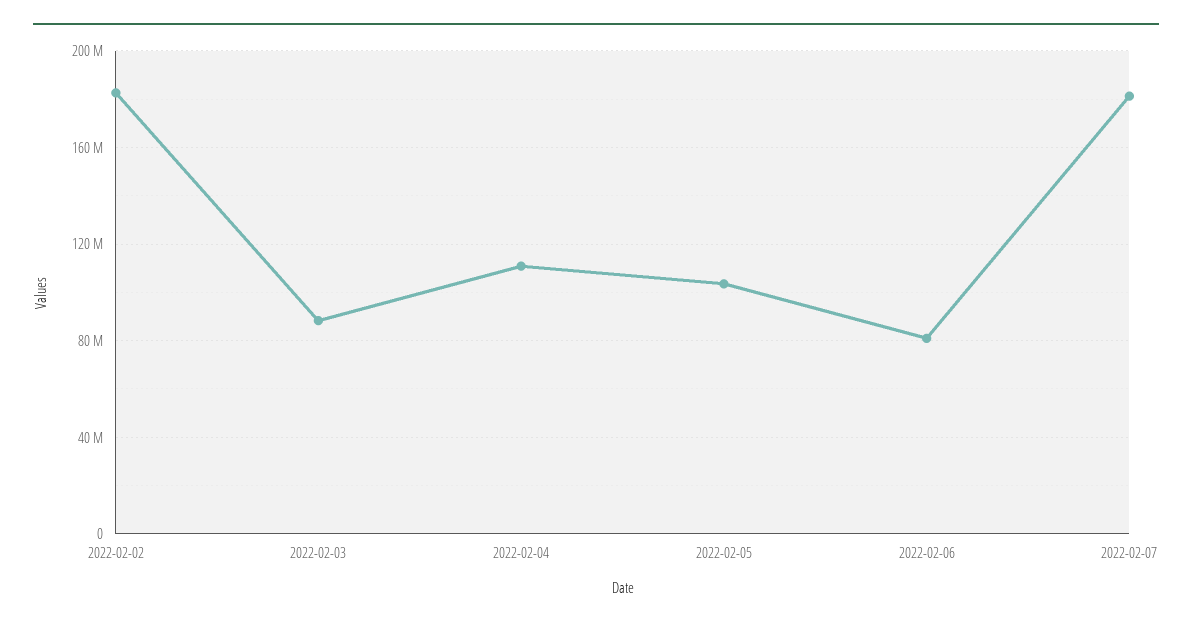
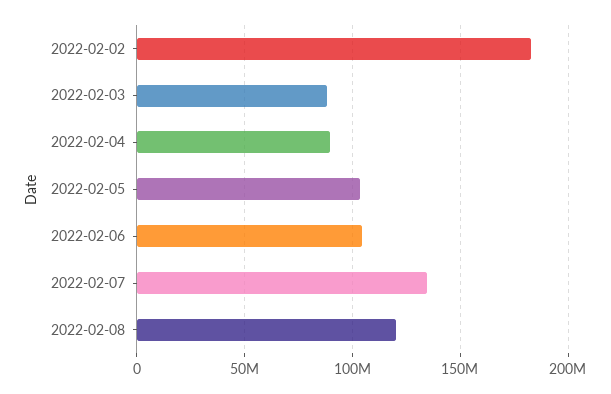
2022-02-04: 110000000 -> 90000000
2022-02-06: 80000000 -> 105000000
2022-02-07: 180000000 -> 135000000
2022-02-08: none -> 120000000

